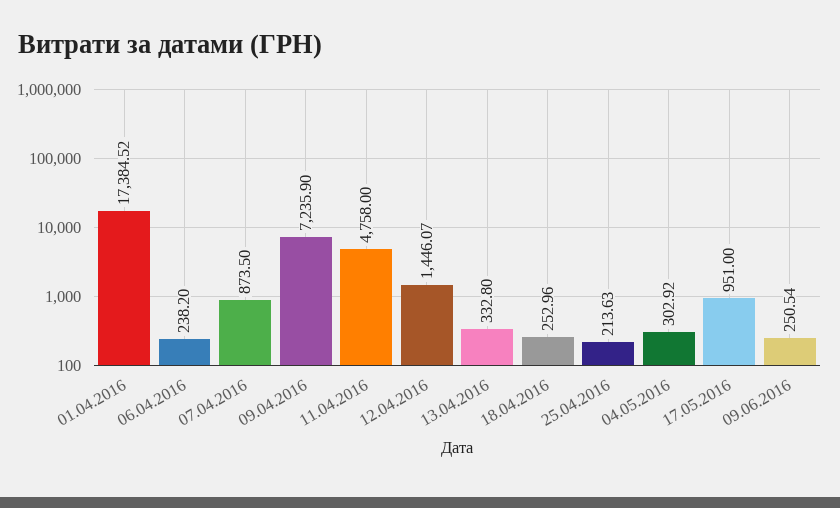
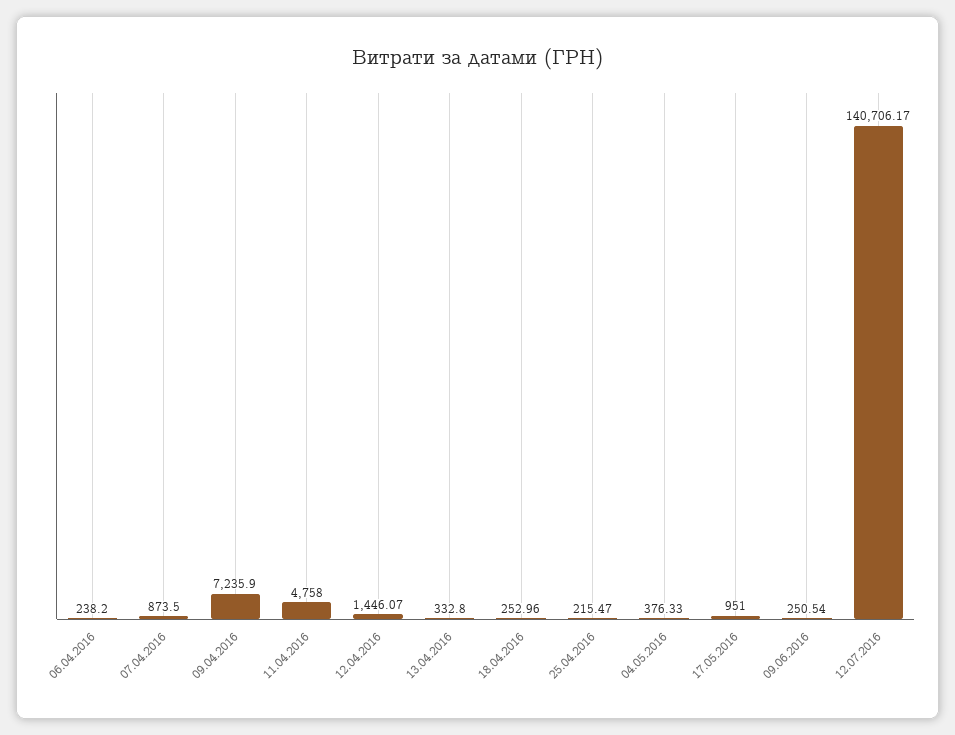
01.04.2016: 17384.52 -> none
25.04.2016: 213.63 -> 215.47
04.05.2016: 302.92 -> 376.33
12.07.2016: none -> 140706.17

